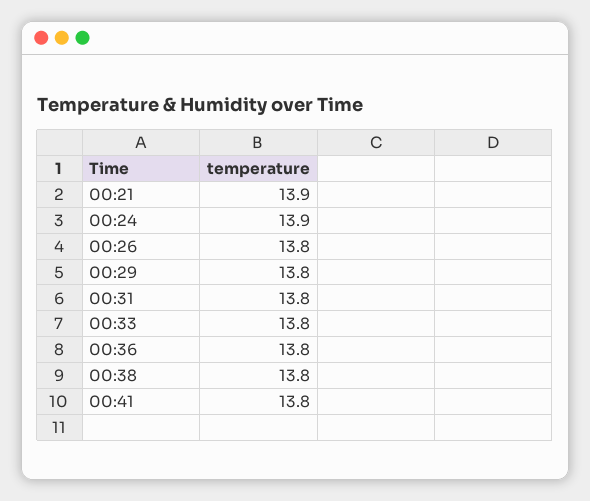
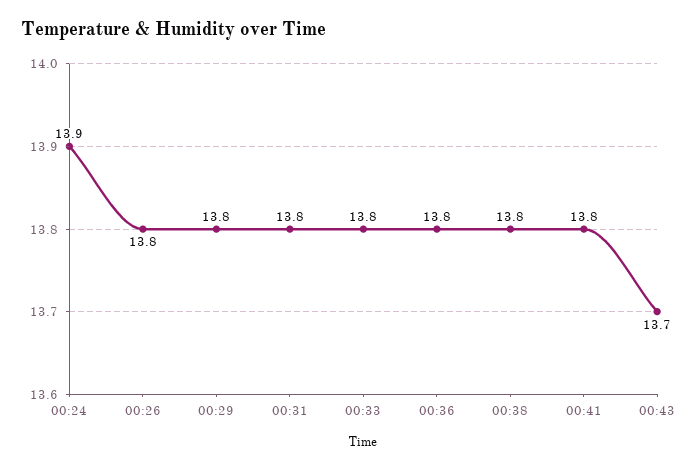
00:21: 13.9 -> none
00:43: none -> 13.7

